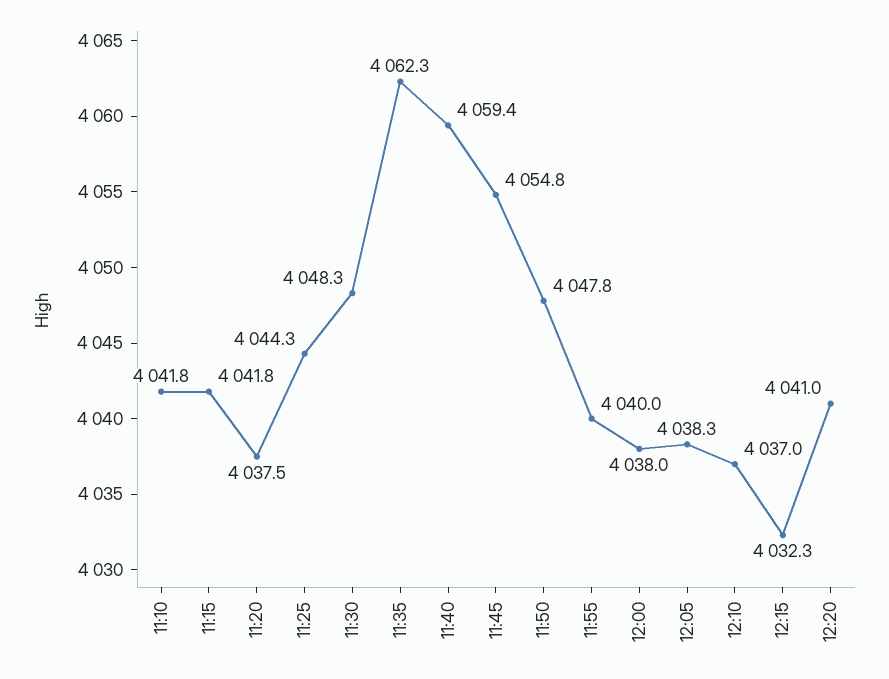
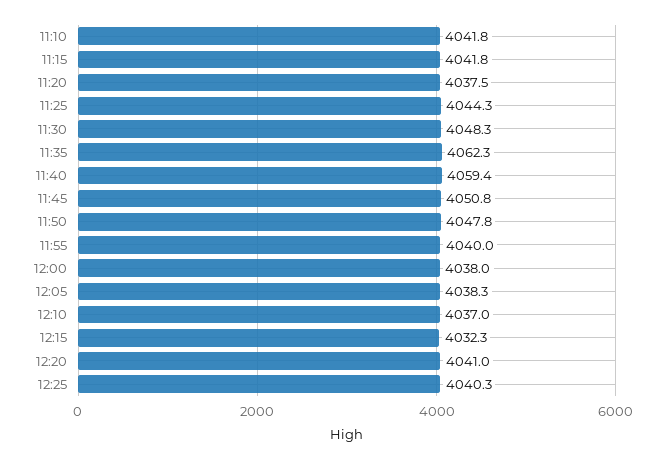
11:45: 4054.8 -> 4050.8
12:25: none -> 4040.3

